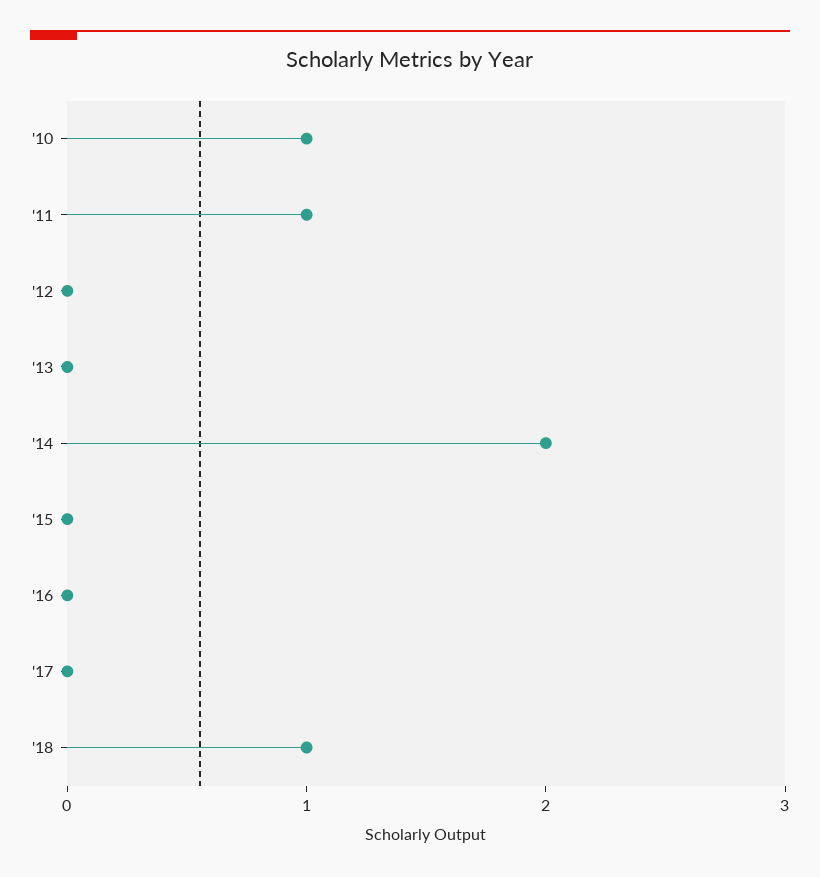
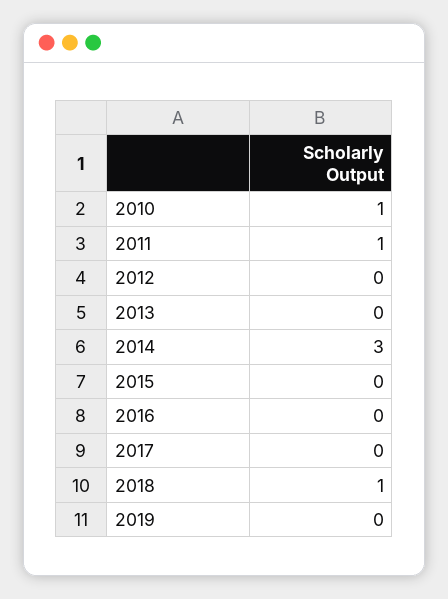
'14: 2 -> 3
2019: none -> 0

